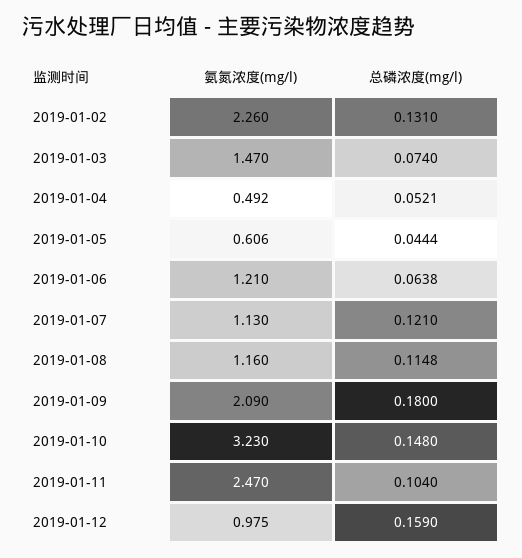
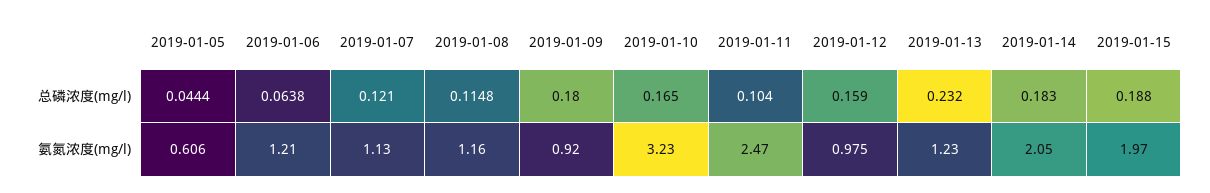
氨氮浓度(mg/l), 2019-01-02: 2.26 -> none
总磷浓度(mg/l), 2019-01-02: 0.131 -> none
氨氮浓度(mg/l), 2019-01-03: 1.47 -> none
总磷浓度(mg/l), 2019-01-03: 0.074 -> none
氨氮浓度(mg/l), 2019-01-04: 0.492 -> none
总磷浓度(mg/l), 2019-01-04: 0.0521 -> none
氨氮浓度(mg/l), 2019-01-09: 2.09 -> 0.92
总磷浓度(mg/l), 2019-01-10: 0.148 -> 0.165
总磷浓度(mg/l), 2019-01-13: none -> 0.232
总磷浓度(mg/l), 2019-01-14: none -> 0.183
总磷浓度(mg/l), 2019-01-15: none -> 0.188
氨氮浓度(mg/l), 2019-01-13: none -> 1.23
氨氮浓度(mg/l), 2019-01-14: none -> 2.05
氨氮浓度(mg/l), 2019-01-15: none -> 1.97

